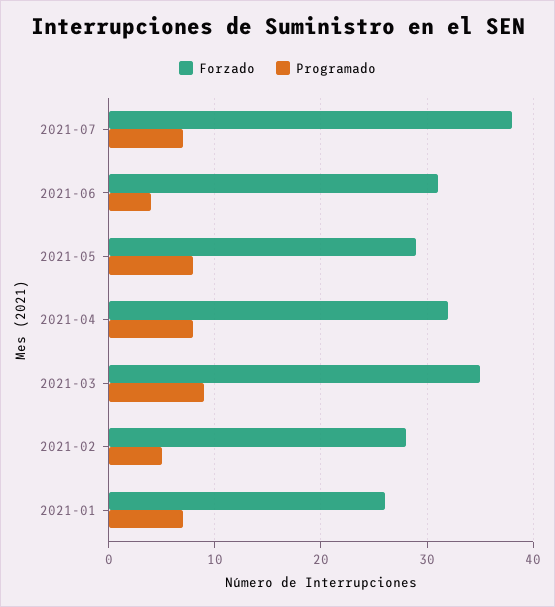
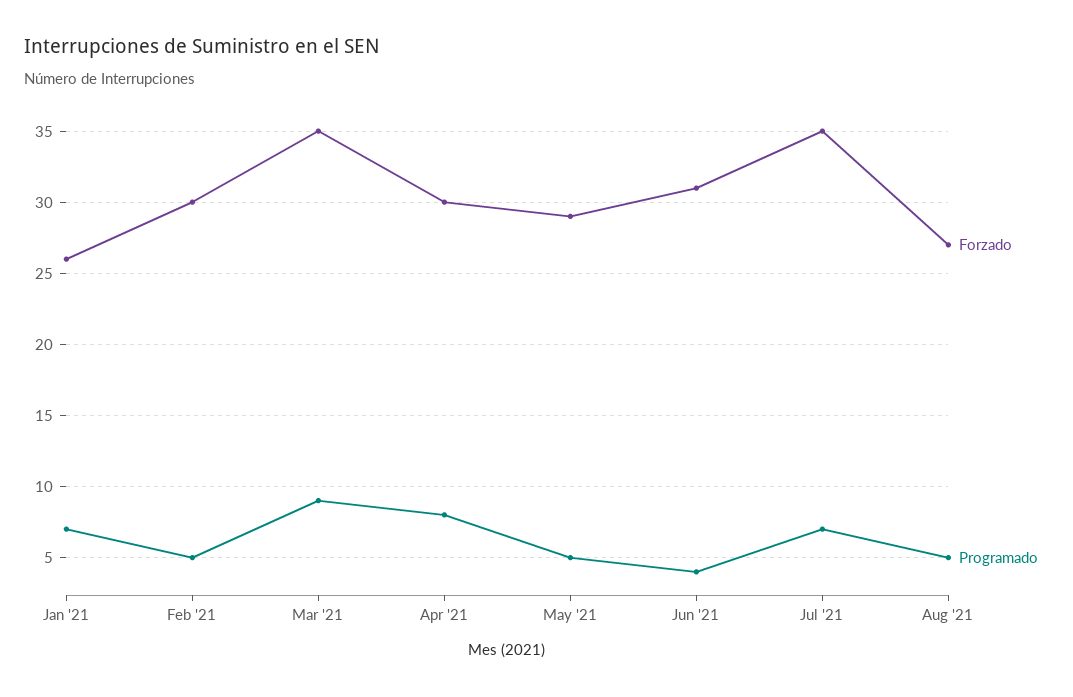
Forzado, 2021-07: 38 -> 35
Programado, 2021-05: 8 -> 5
Forzado, 2021-04: 32 -> 30
Forzado, 2021-02: 28 -> 30
Forzado, Aug '21: none -> 27
Programado, Aug '21: none -> 5

